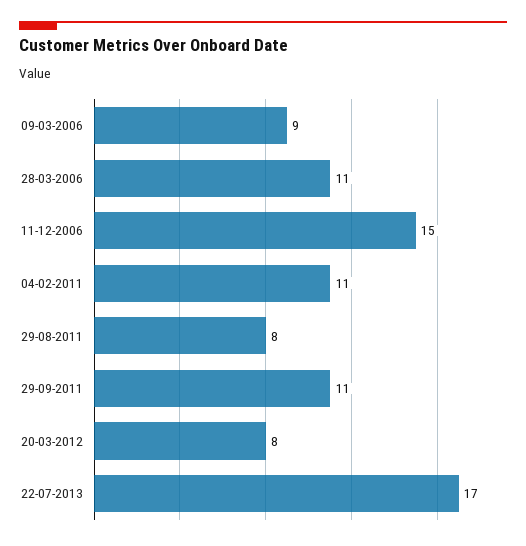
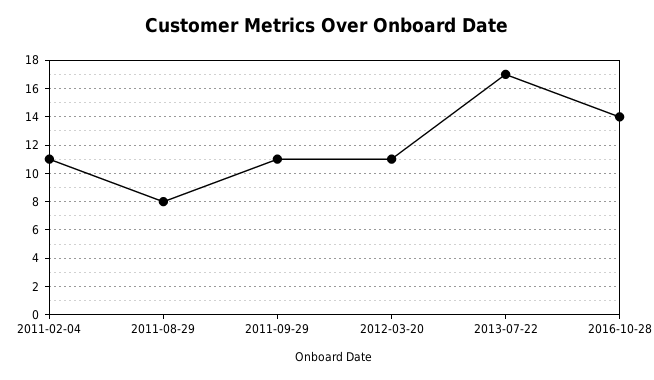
09-03-2006: 9 -> none
28-03-2006: 11 -> none
11-12-2006: 15 -> none
20-03-2012: 8 -> 11
2016-10-28: none -> 14

